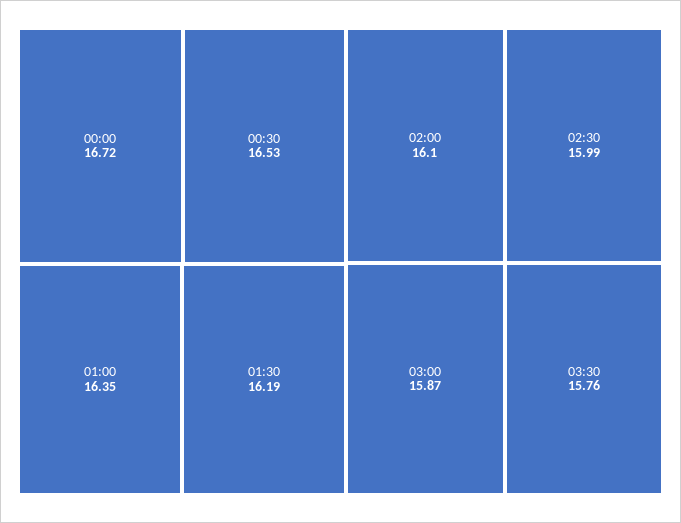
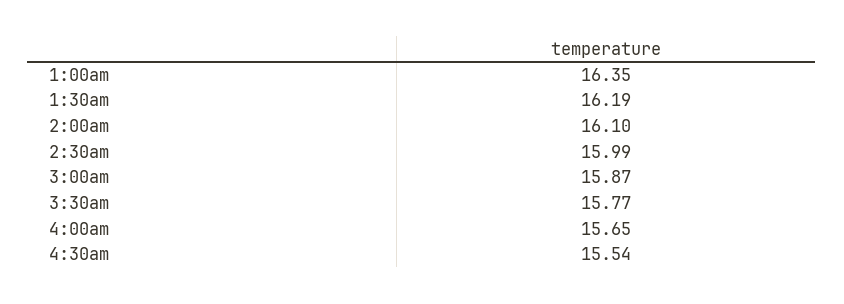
00:00: 16.72 -> none
00:30: 16.53 -> none
03:30: 15.76 -> 15.77
4:00am: none -> 15.65
4:30am: none -> 15.54

